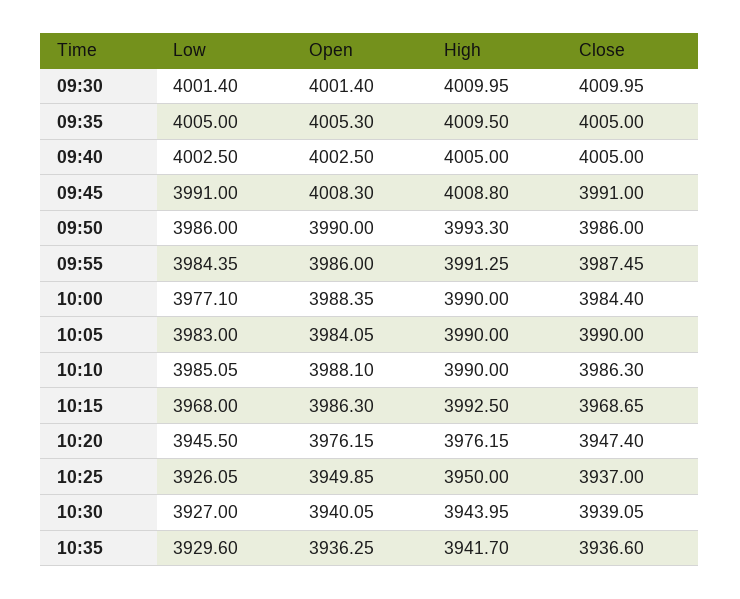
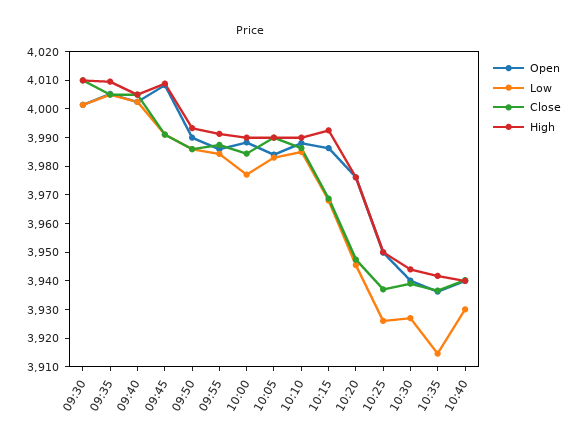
Low, 10:35: 3929.6 -> 3915
Open, 10:40: none -> 3940
Low, 10:40: none -> 3930
Close, 10:40: none -> 3940
High, 10:40: none -> 3940

